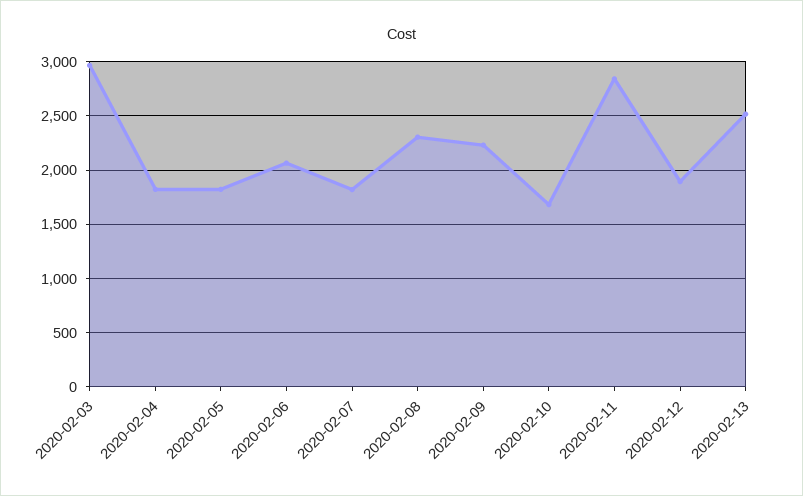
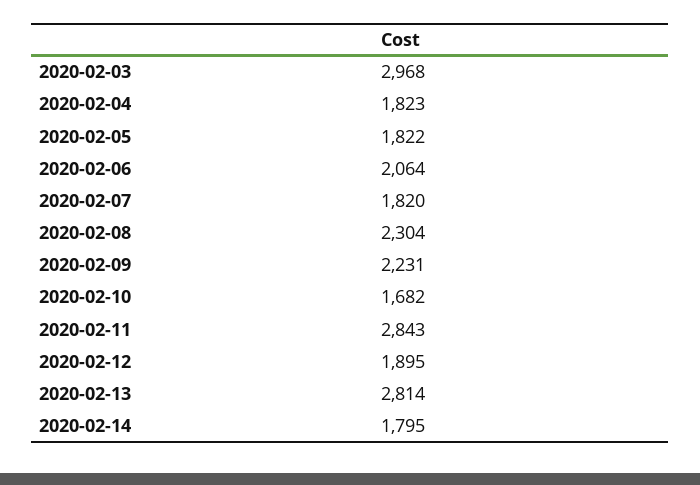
2020-02-13: 2500 -> 2814
2020-02-14: none -> 1795

